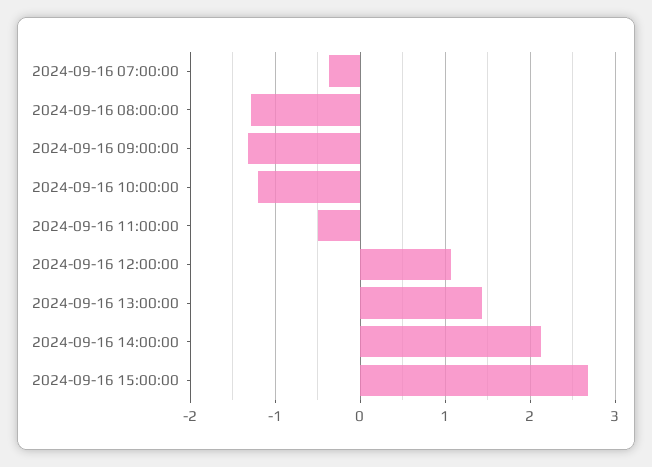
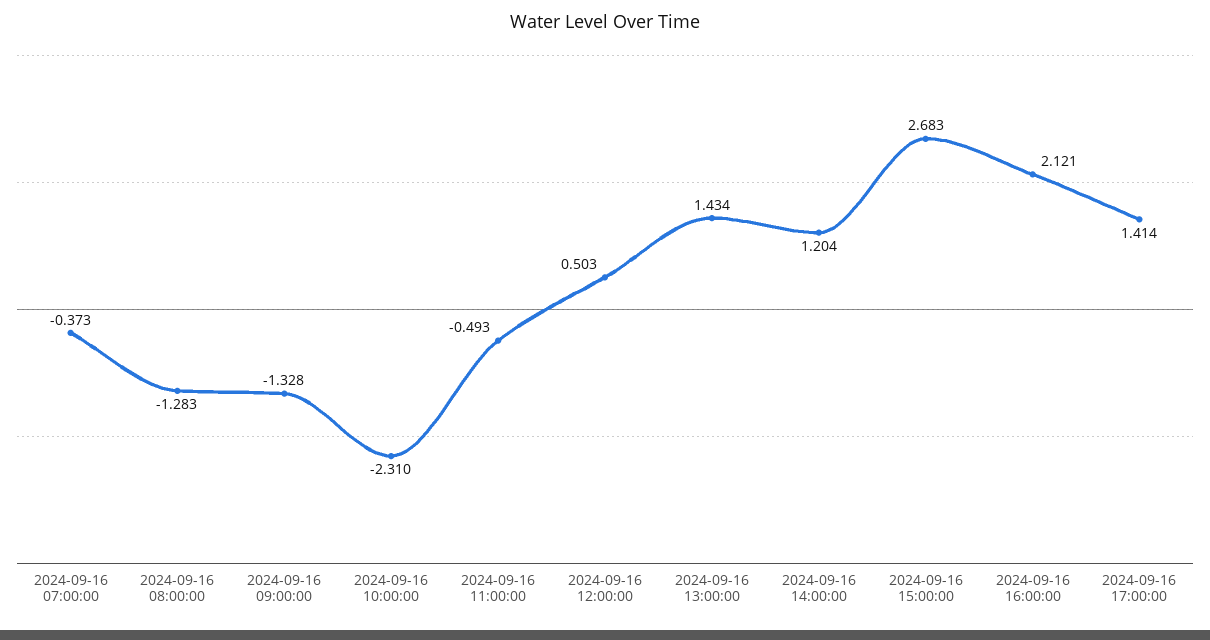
2024-09-16 10:00:00: -1.2 -> -2.31
2024-09-16 12:00:00: 1.1 -> 0.503
2024-09-16 14:00:00: 2.1 -> 1.204
2024-09-16 16:00:00: none -> 2.121
2024-09-16 17:00:00: none -> 1.414

